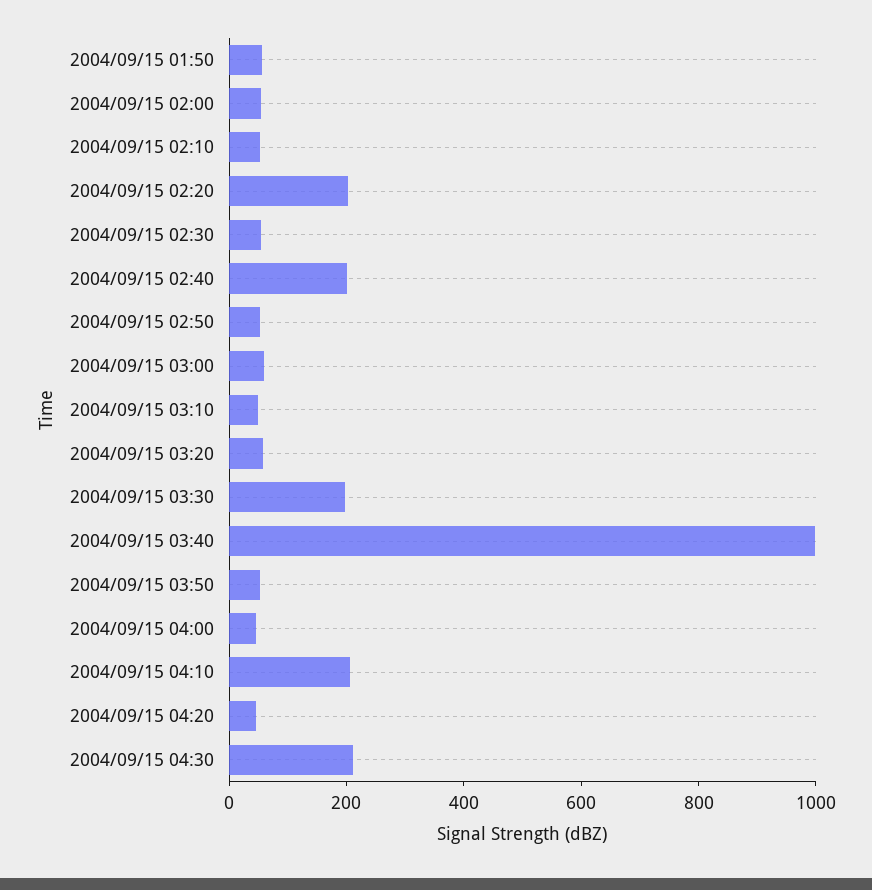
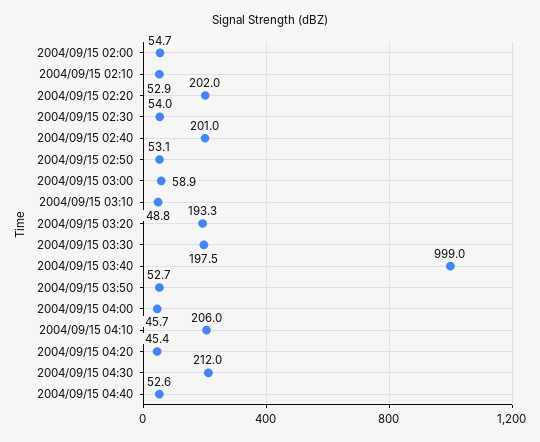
2004/09/15 01:50: 50 -> none
2004/09/15 03:20: 50 -> 193.3
2004/09/15 04:40: none -> 52.6

